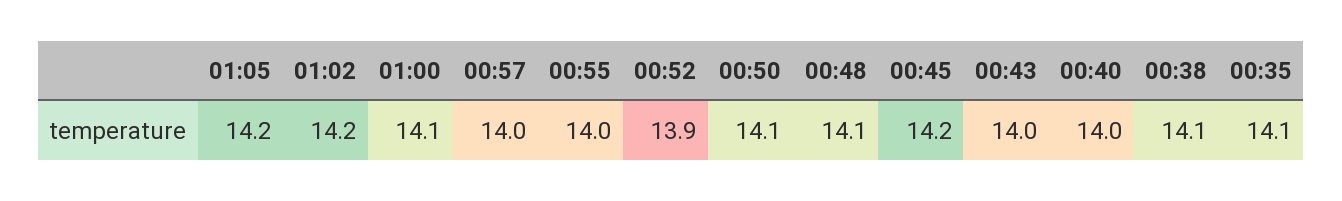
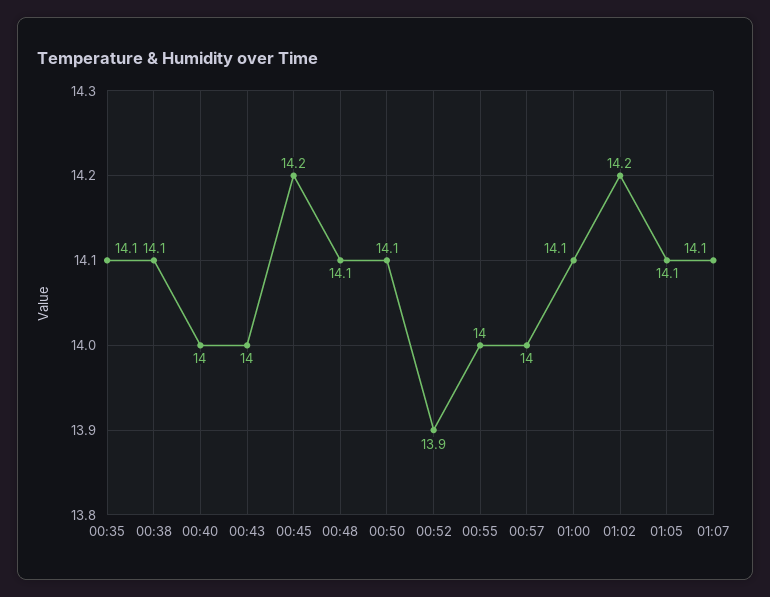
01:05: 14.2 -> 14.1
01:07: none -> 14.1

